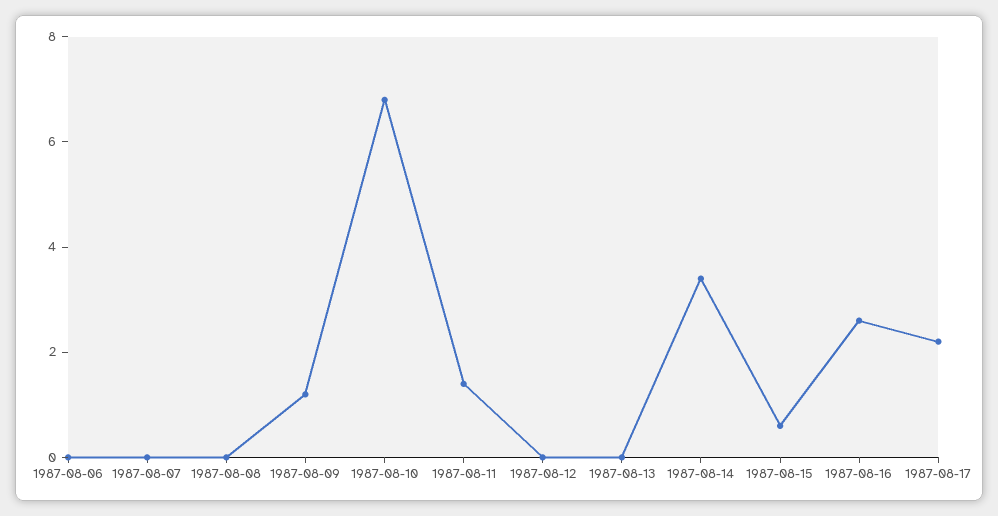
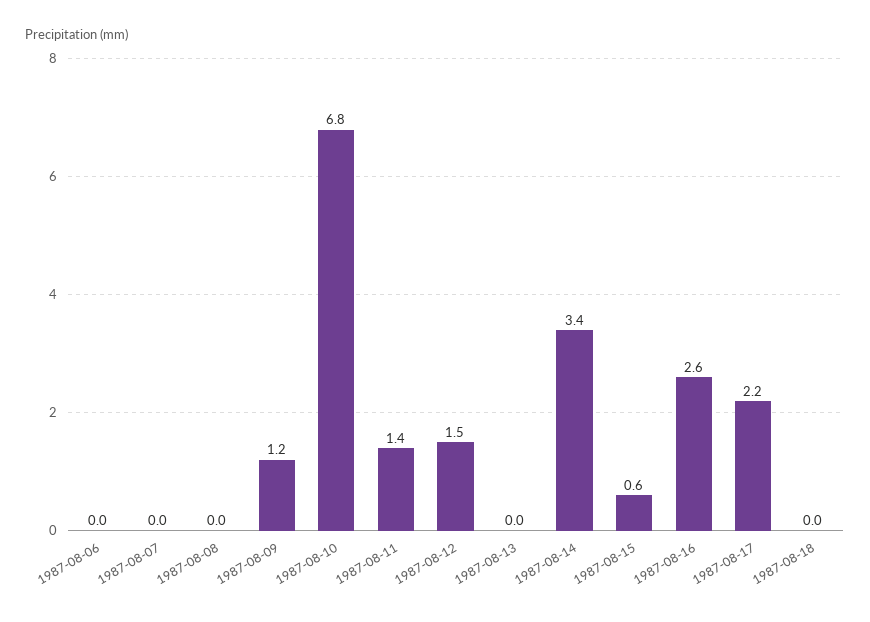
1987-08-12: 0 -> 1.5
1987-08-18: none -> 0

